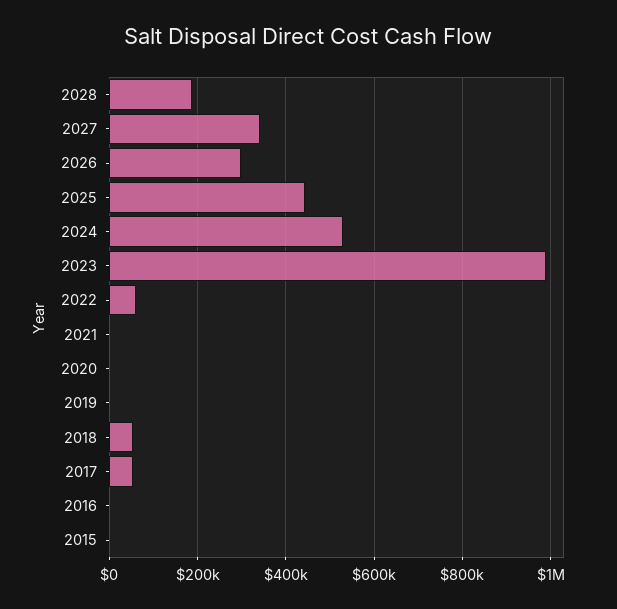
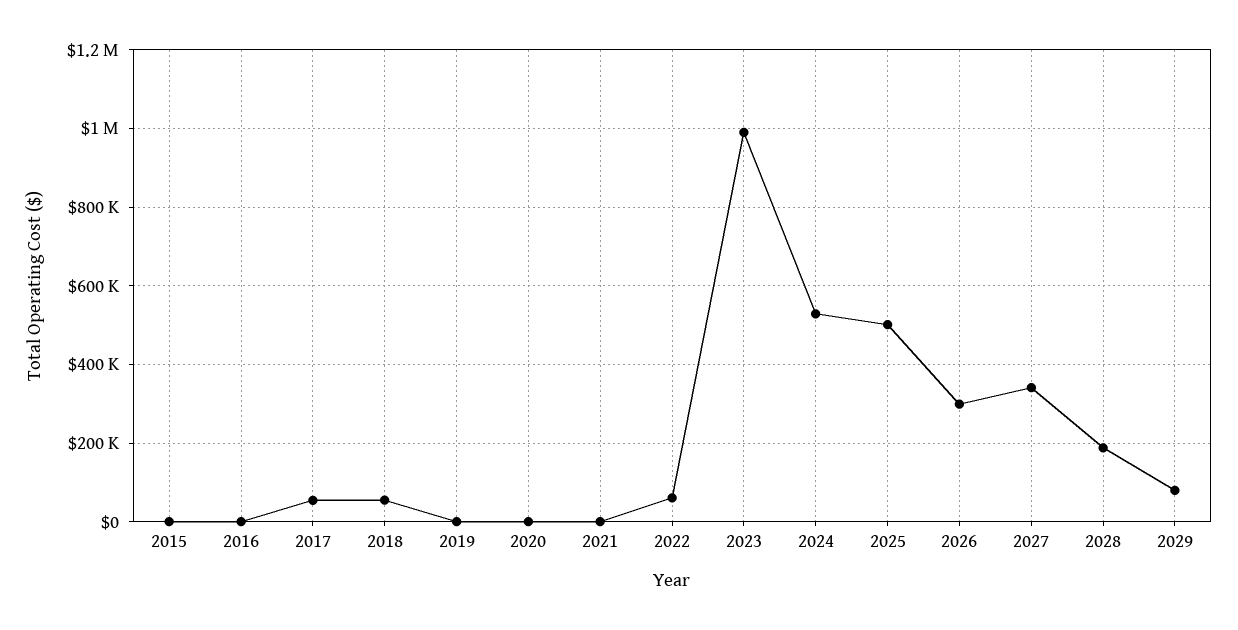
2025: 440000 -> 500000
2029: none -> 80000

